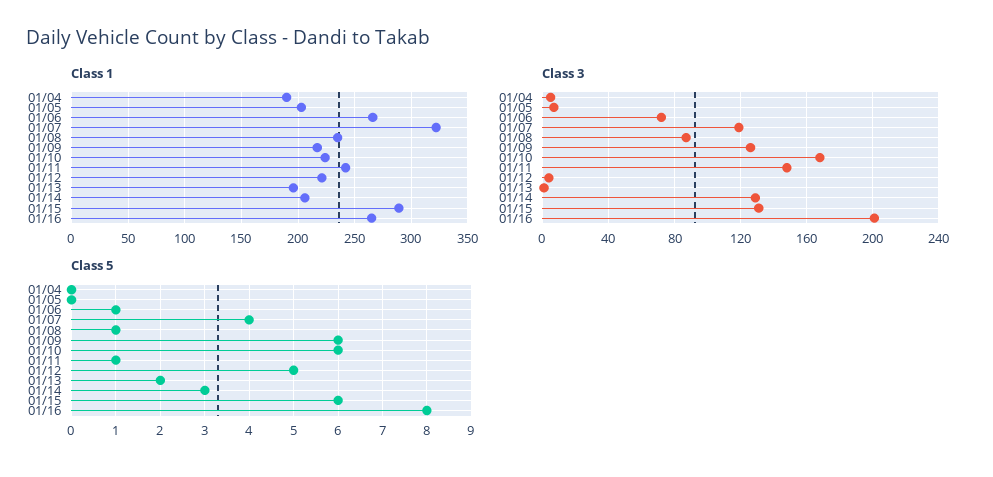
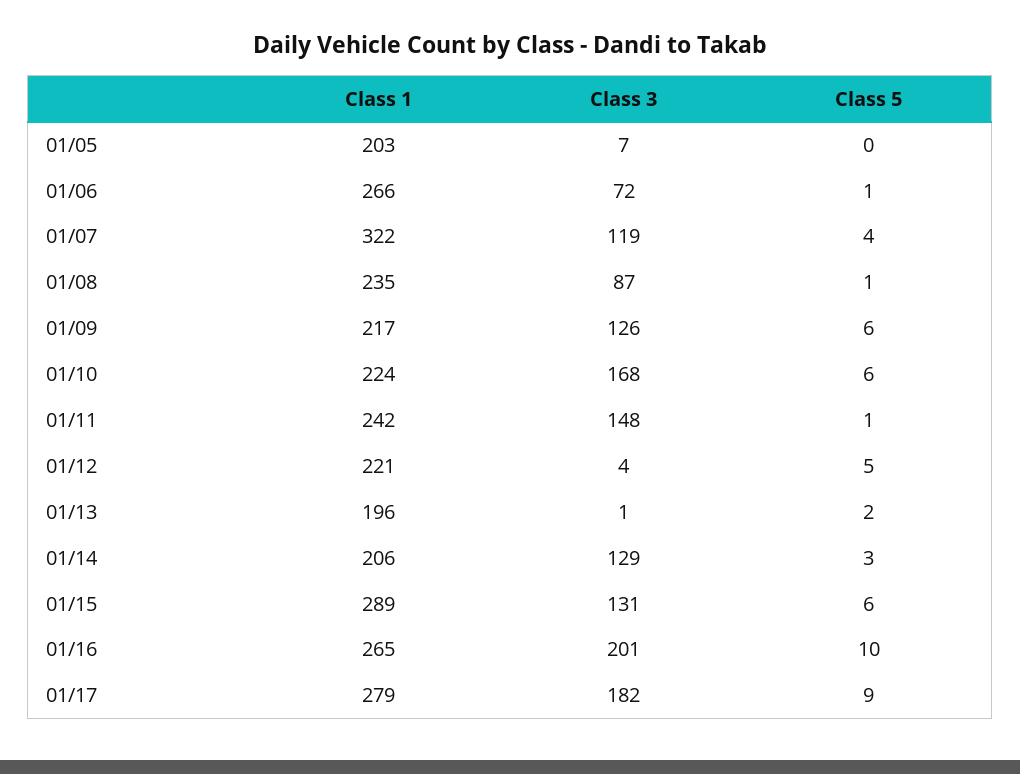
Class 1, 01/04: 190 -> none
Class 3, 01/04: 5 -> none
Class 5, 01/04: 0 -> none
Class 5, 01/16: 8 -> 10
Class 1, 01/17: none -> 279
Class 3, 01/17: none -> 182
Class 5, 01/17: none -> 9

